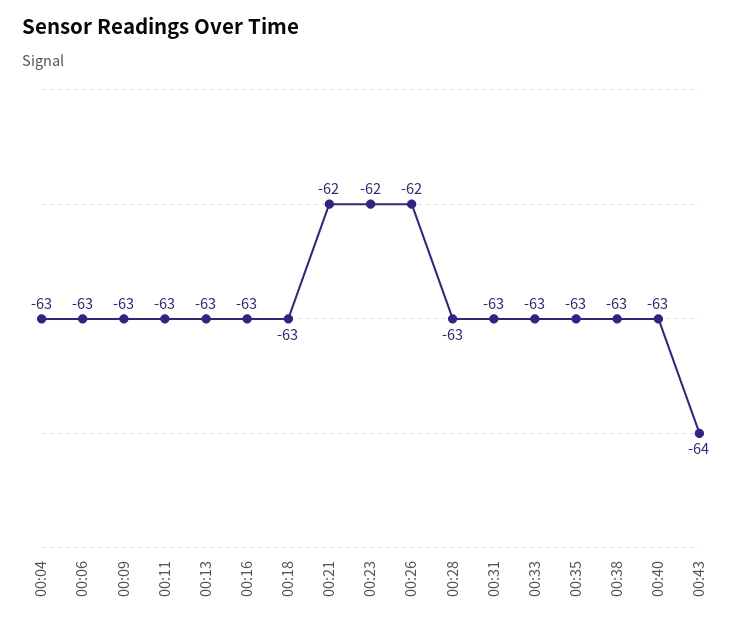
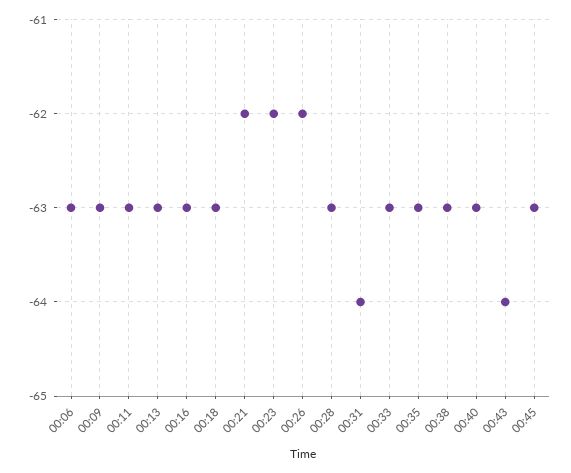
00:04: -63 -> none
00:31: -63 -> -64
00:45: none -> -63

